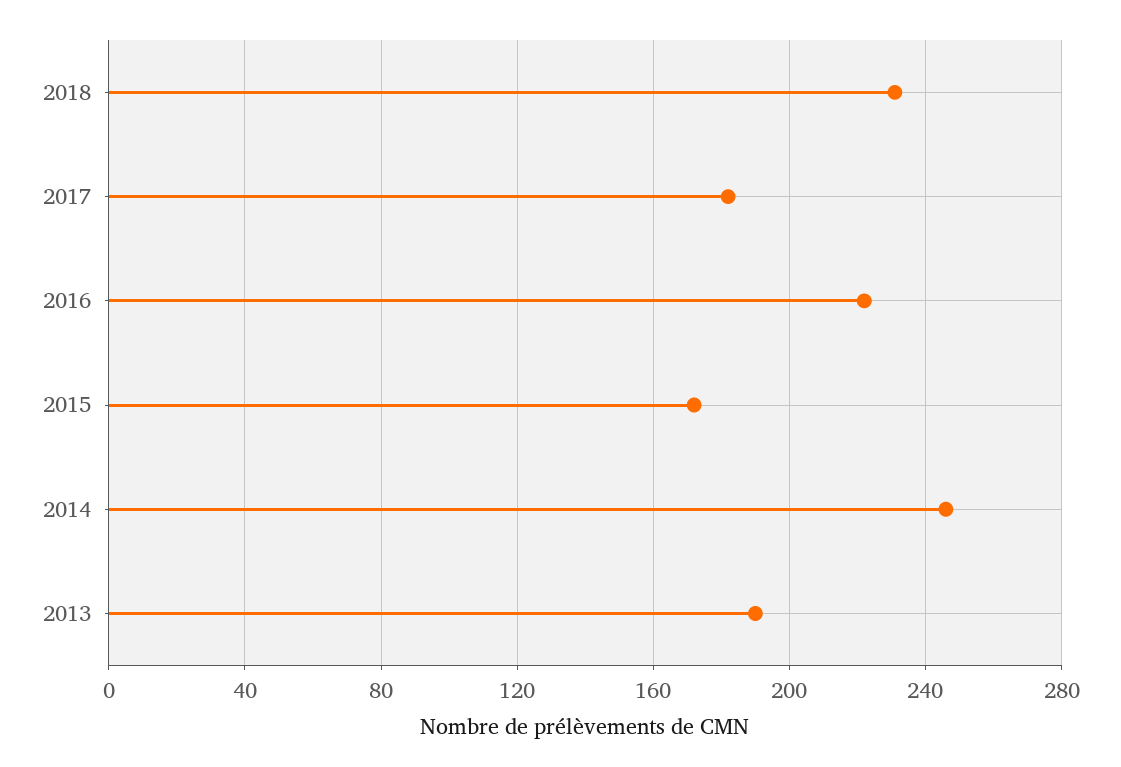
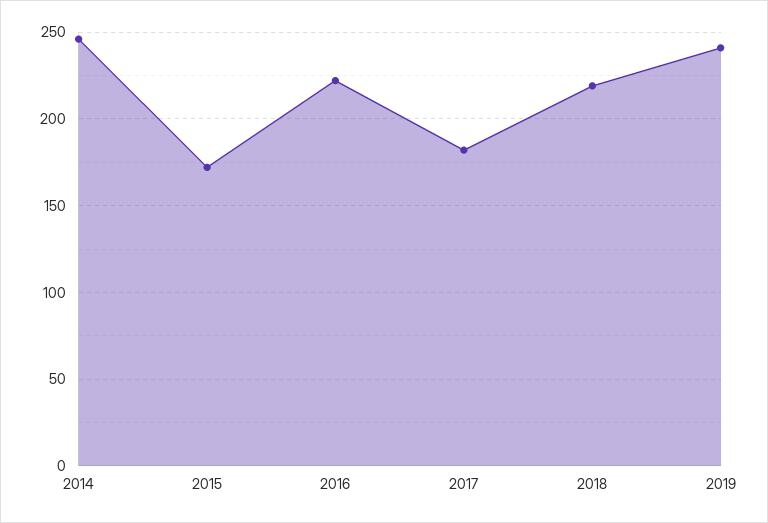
2018: 230 -> 220
2013: 190 -> none
2019: none -> 240

